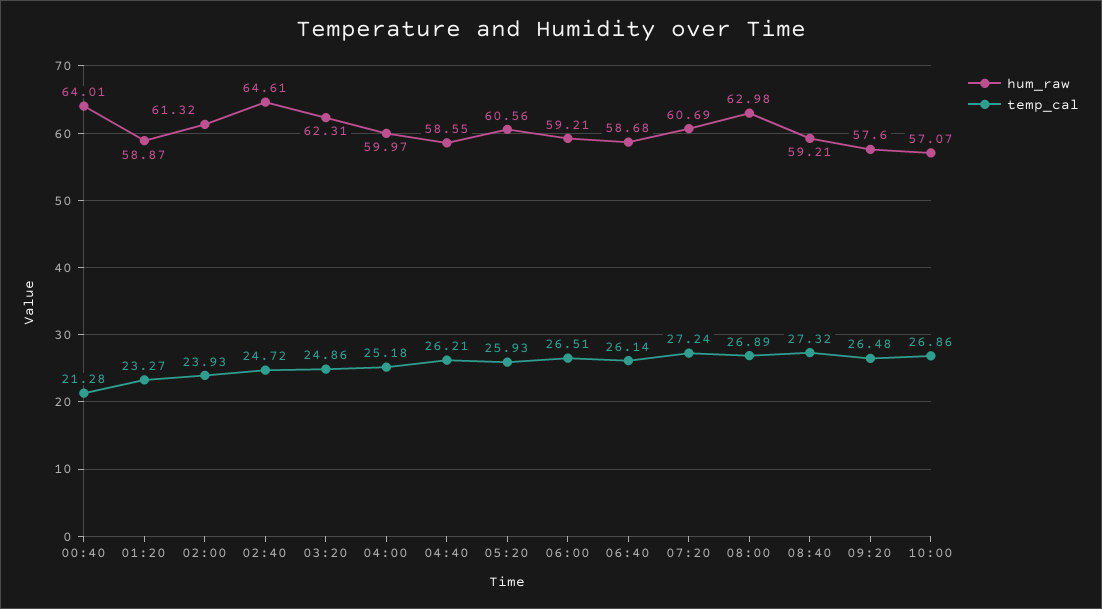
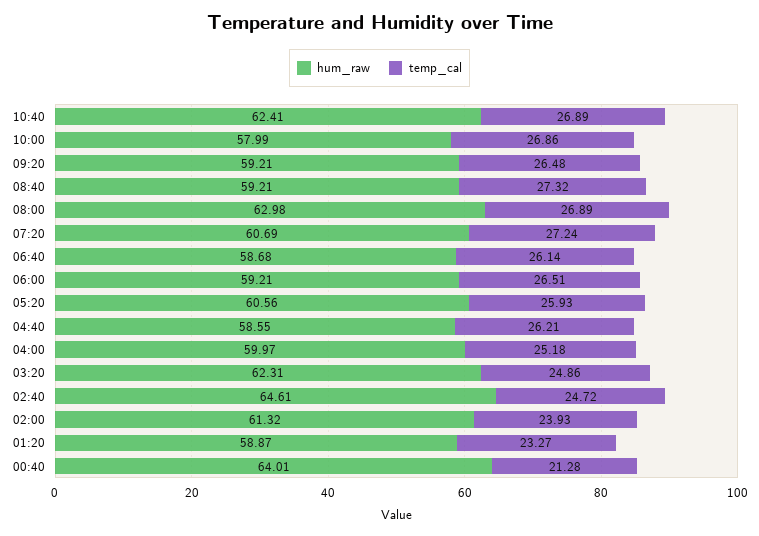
hum_raw, 09:20: 57.6 -> 59.21
hum_raw, 10:00: 57.07 -> 57.99
hum_raw, 10:40: none -> 62.41
temp_cal, 10:40: none -> 26.89

